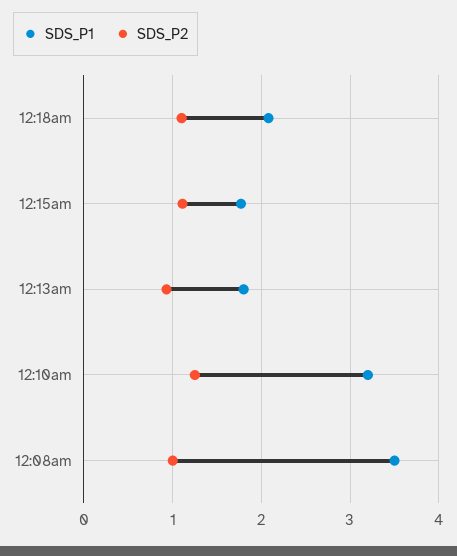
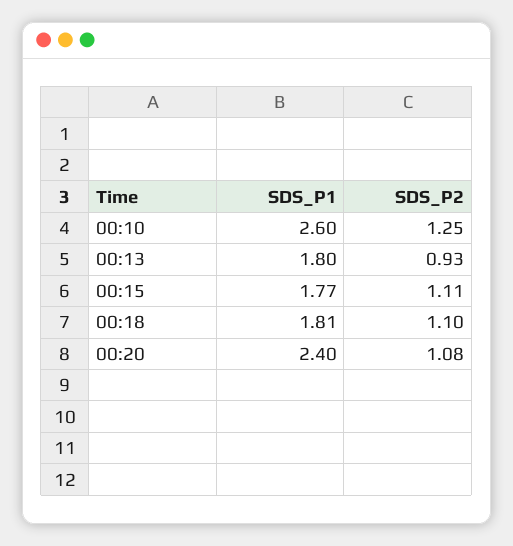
SDS_P1, 12:18am: 2.1 -> 1.81
SDS_P1, 12:10am: 3.2 -> 2.6
SDS_P1, 12:08am: 3.5 -> none
SDS_P2, 12:08am: 1 -> none
SDS_P1, 00:20: none -> 2.4
SDS_P2, 00:20: none -> 1.08

